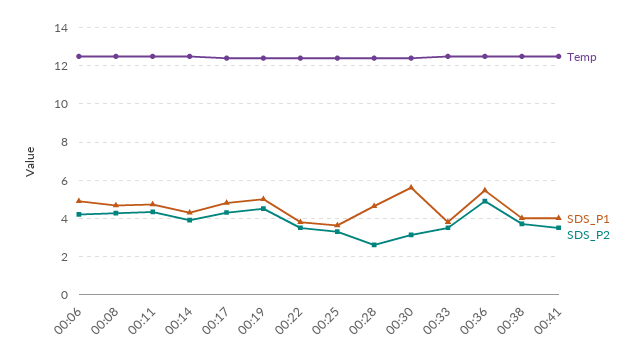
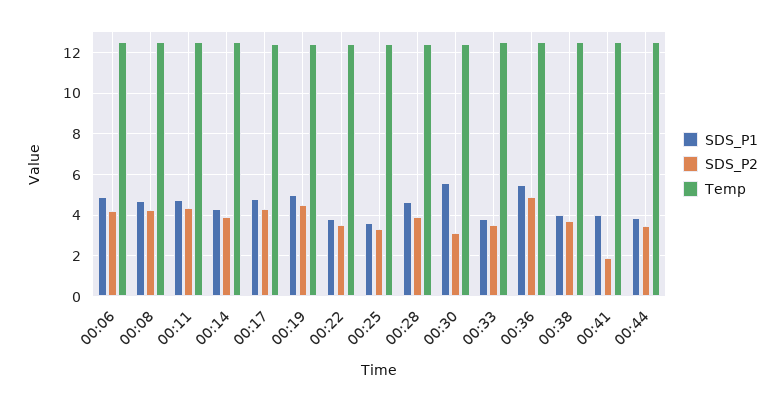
SDS_P2, 00:28: 2.5 -> 4
SDS_P2, 00:41: 3.5 -> 2
SDS_P1, 00:44: none -> 4
SDS_P2, 00:44: none -> 3.5
Temp, 00:44: none -> 12.5

